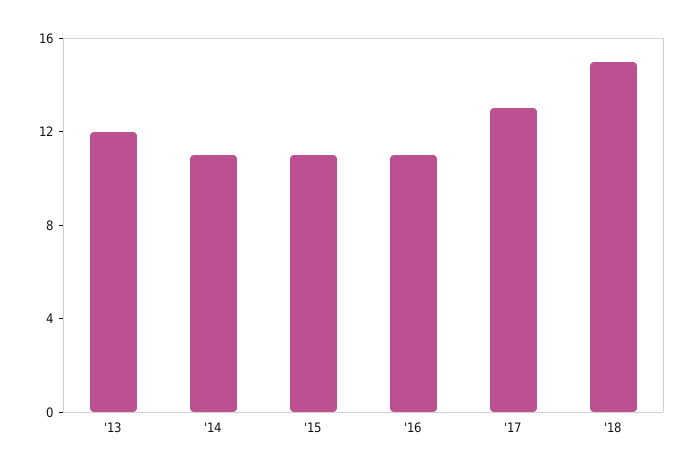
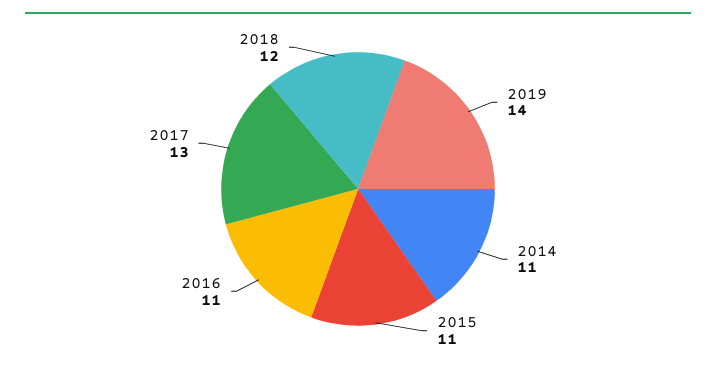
'13: 12 -> none
'18: 15 -> 12
2019: none -> 14

